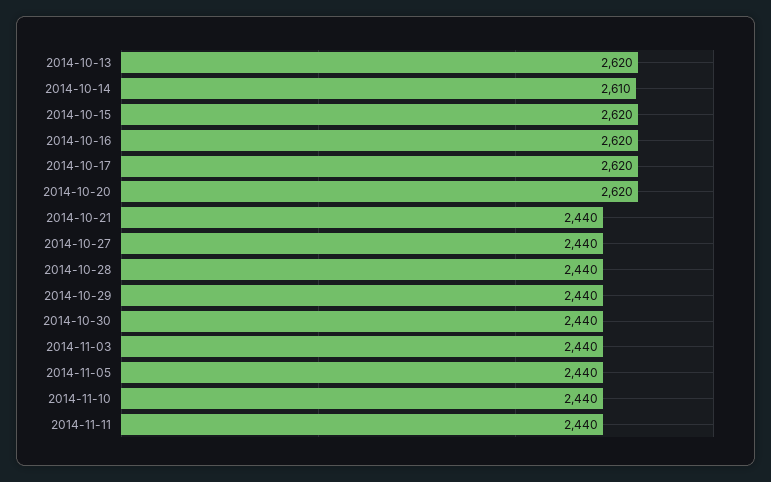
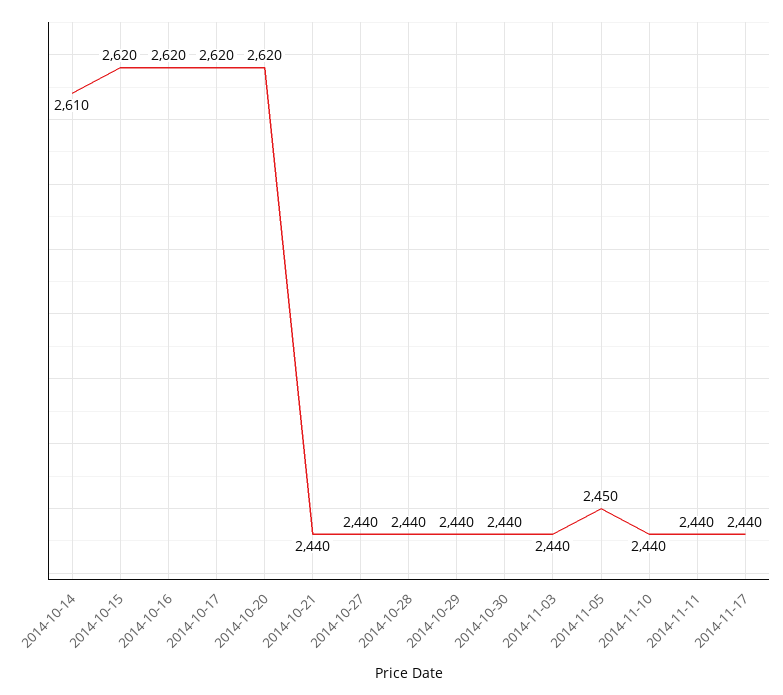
2014-10-13: 2620 -> none
2014-11-05: 2440 -> 2450
2014-11-17: none -> 2440

